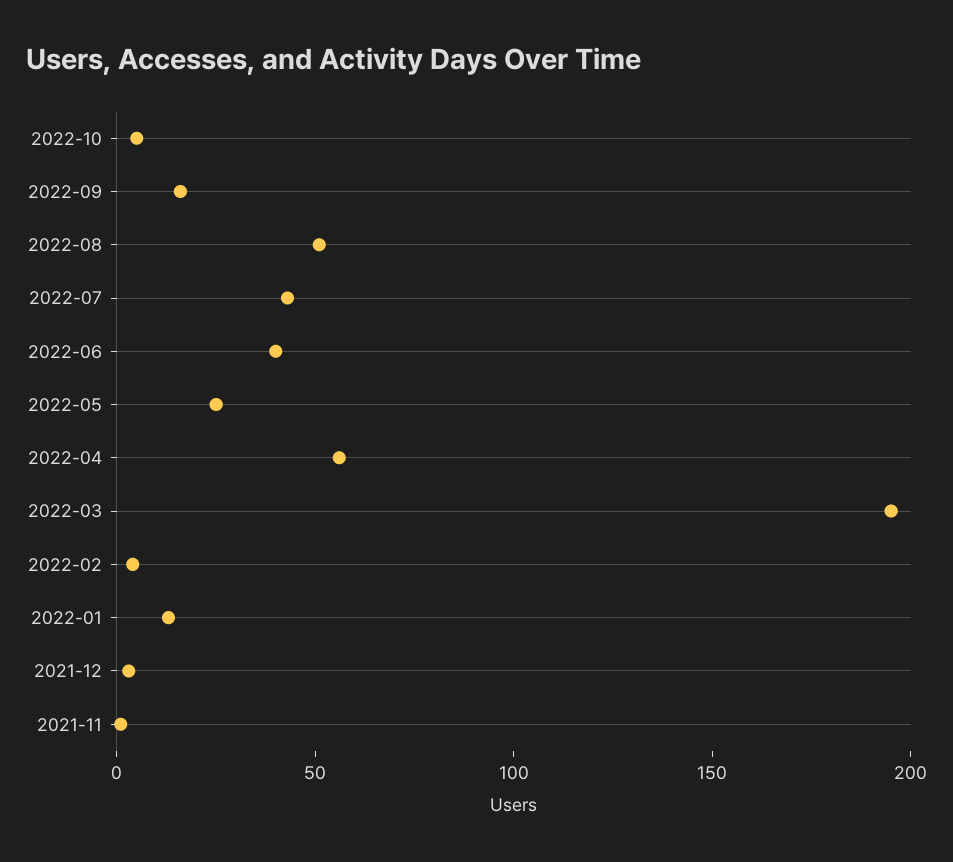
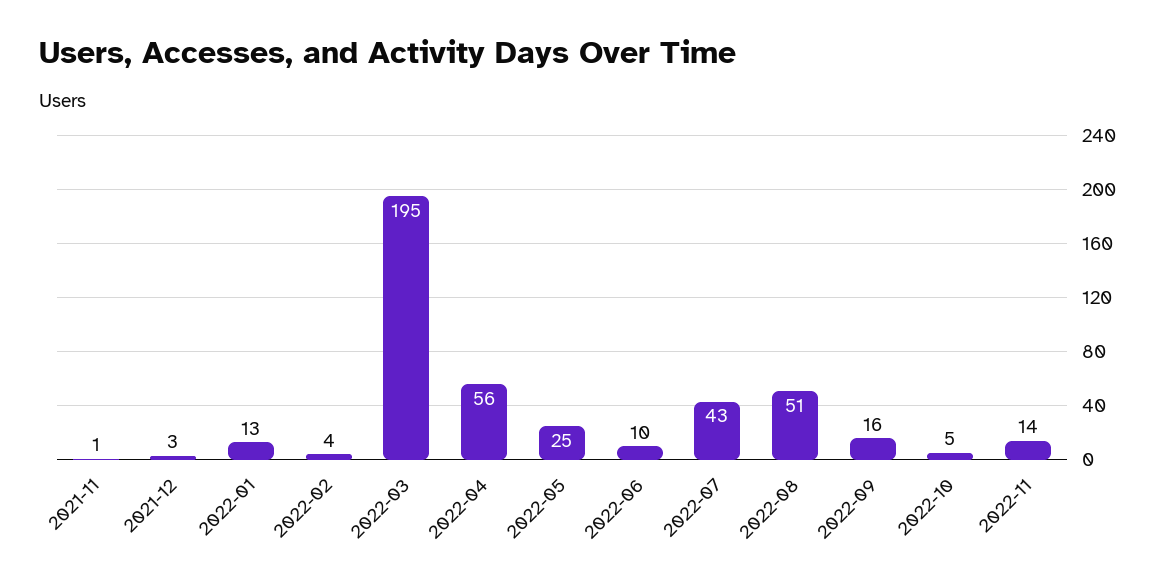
2022-06: 40 -> 10
2022-11: none -> 14

